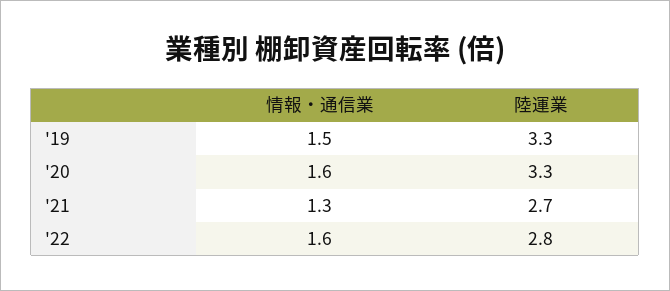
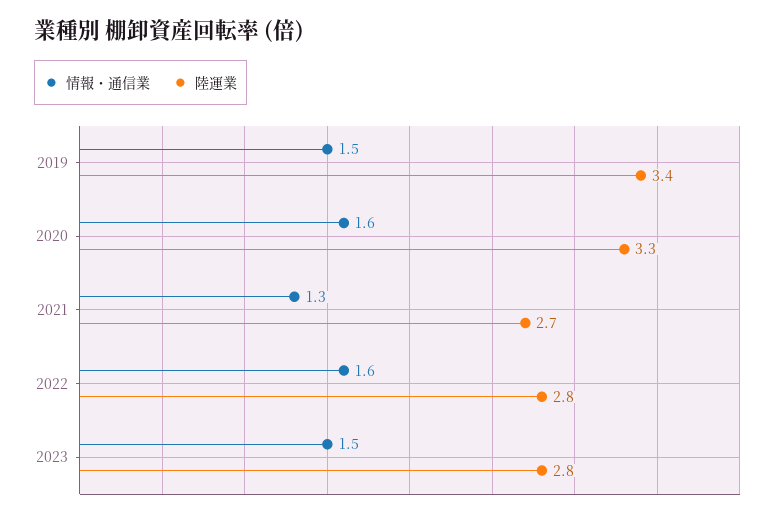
陸運業, '19: 3.3 -> 3.4
情報・通信業, 2023: none -> 1.5
陸運業, 2023: none -> 2.8

